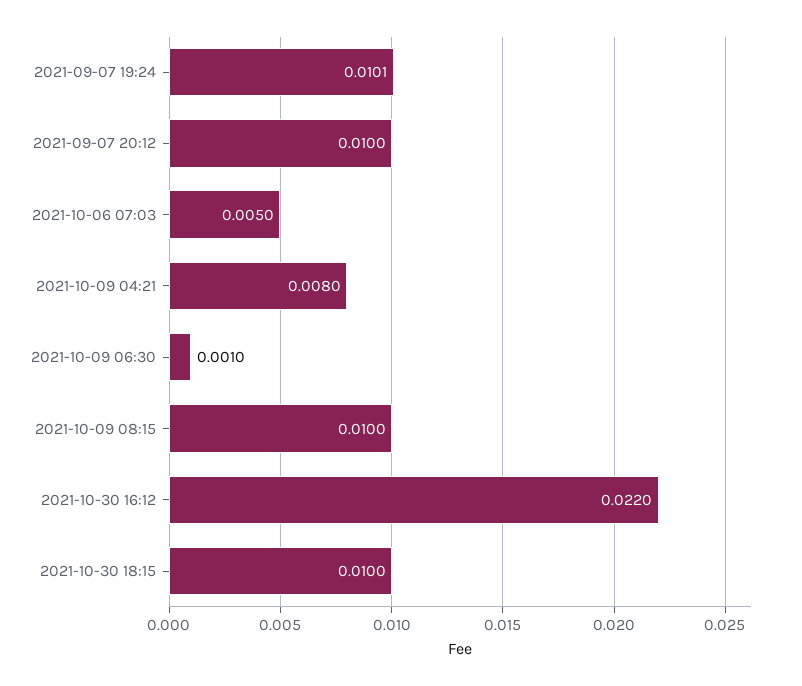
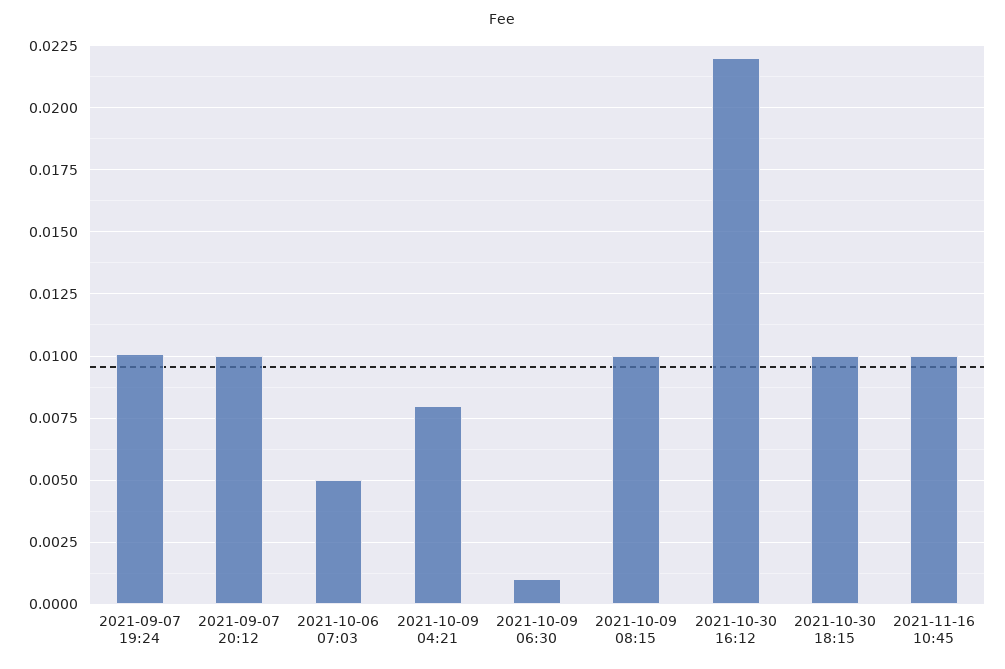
2021-11-16 10:45: none -> 0.01

